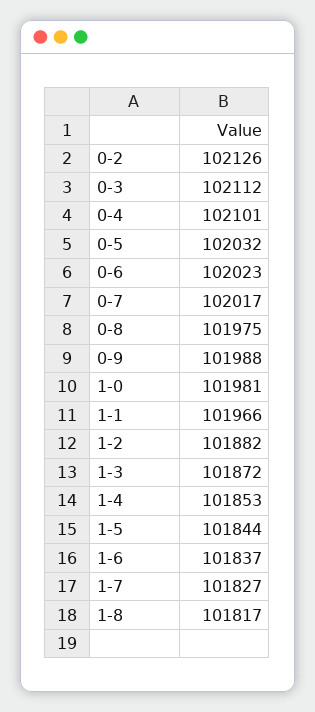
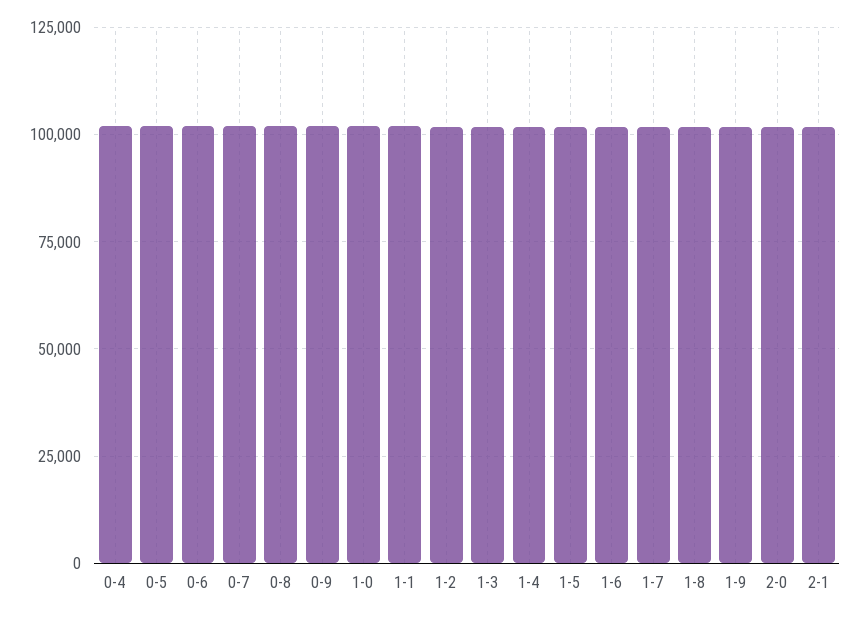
0-2: 102126 -> none
0-3: 102112 -> none
1-9: none -> 102500
2-0: none -> 102500
2-1: none -> 102500

